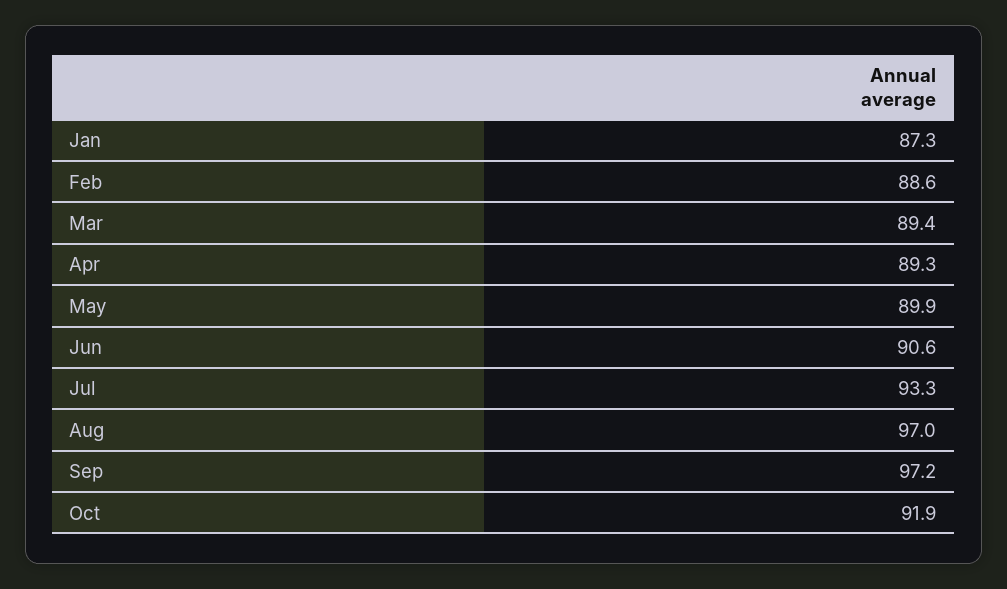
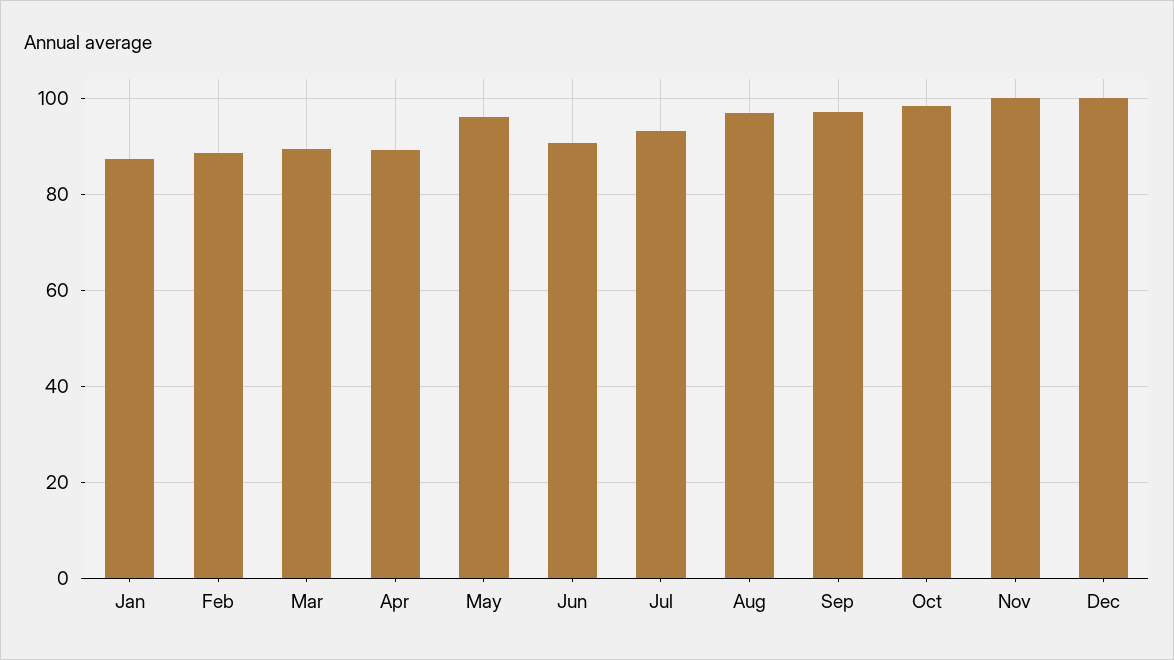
May: 89.9 -> 96
Oct: 91.9 -> 98
Nov: none -> 100
Dec: none -> 100

